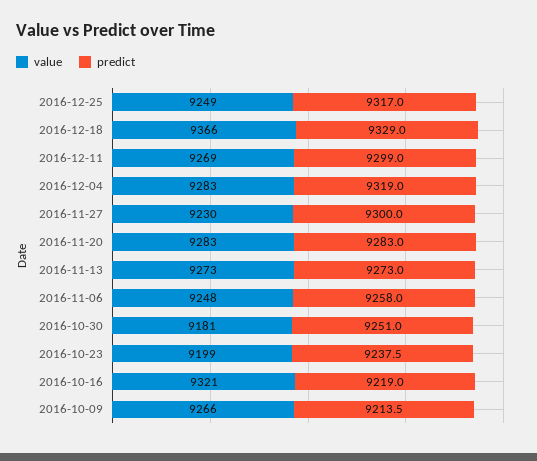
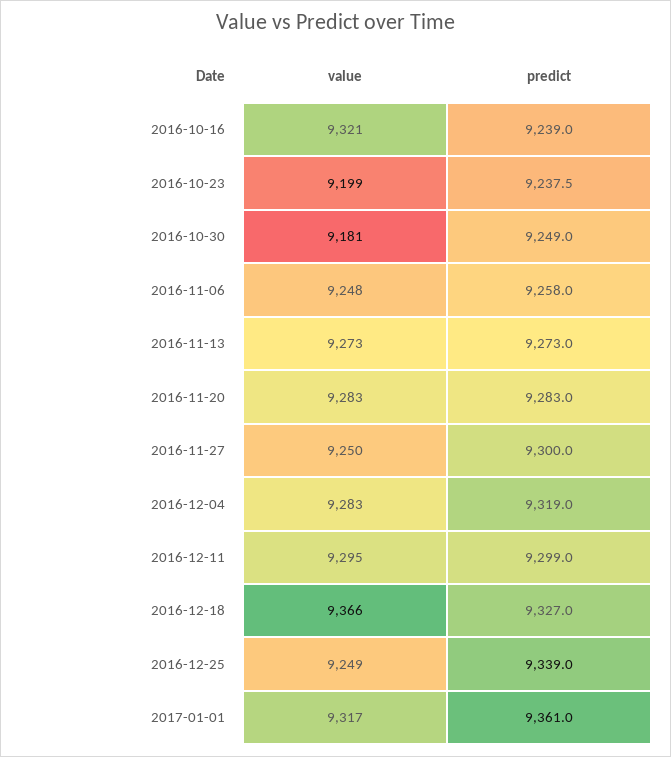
predict, 2016-12-25: 9317 -> 9339
predict, 2016-12-18: 9329 -> 9327
value, 2016-12-11: 9269 -> 9295
value, 2016-11-27: 9230 -> 9250
predict, 2016-10-30: 9251 -> 9249
predict, 2016-10-16: 9219 -> 9239
value, 2016-10-09: 9266 -> none
predict, 2016-10-09: 9213.5 -> none
value, 2017-01-01: none -> 9317
predict, 2017-01-01: none -> 9361

